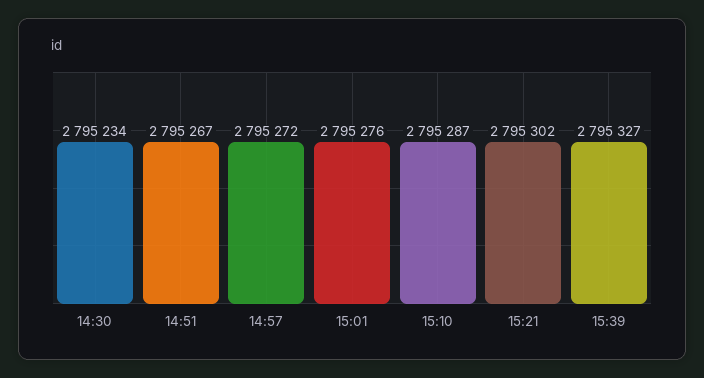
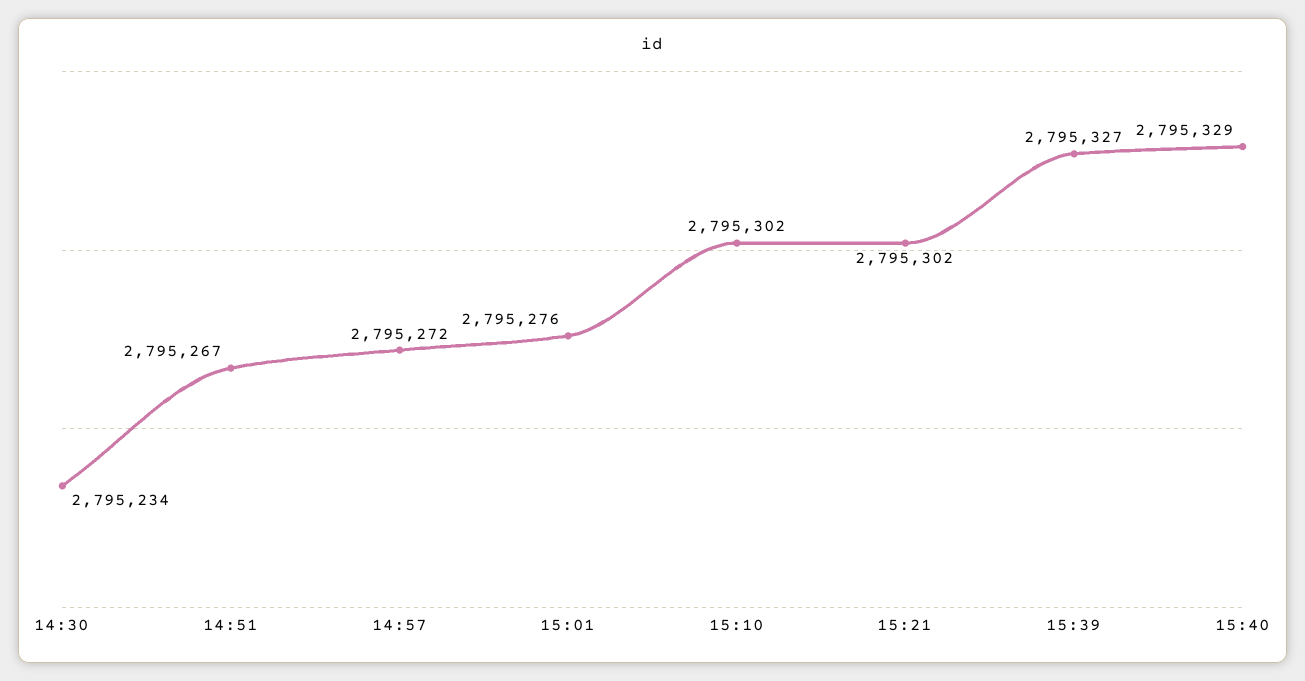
15:10: 2795287 -> 2795302
15:40: none -> 2795329

